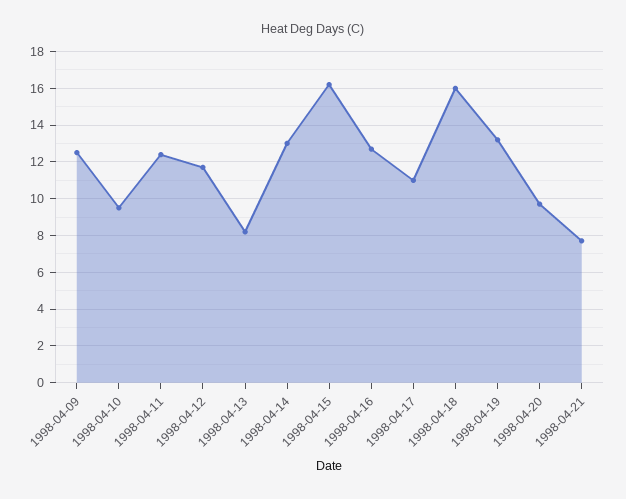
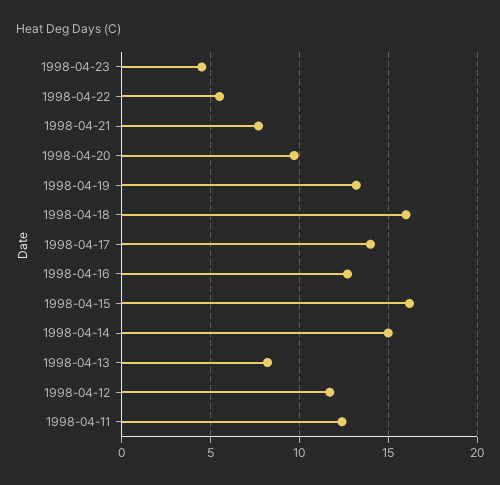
1998-04-09: 12.5 -> none
1998-04-10: 9.5 -> none
1998-04-14: 13 -> 15
1998-04-17: 11 -> 14
1998-04-23: none -> 4.5
1998-04-22: none -> 5.5

